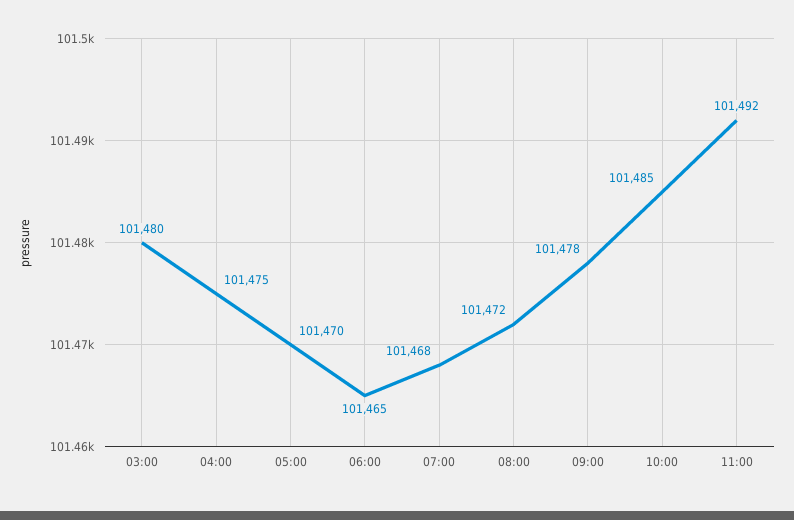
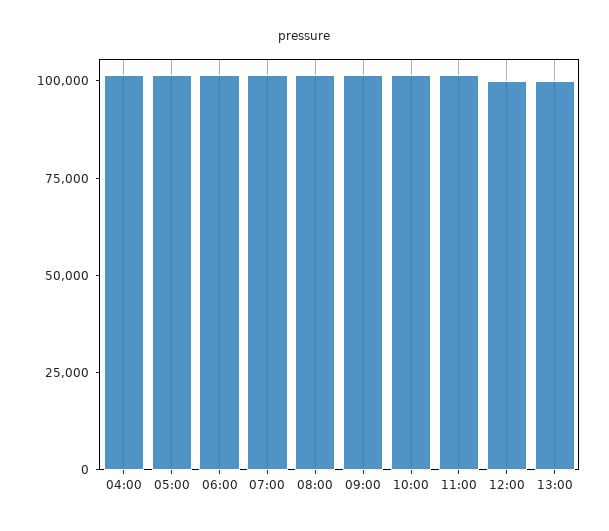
03:00: 101480 -> none
12:00: none -> 100000
13:00: none -> 100000

